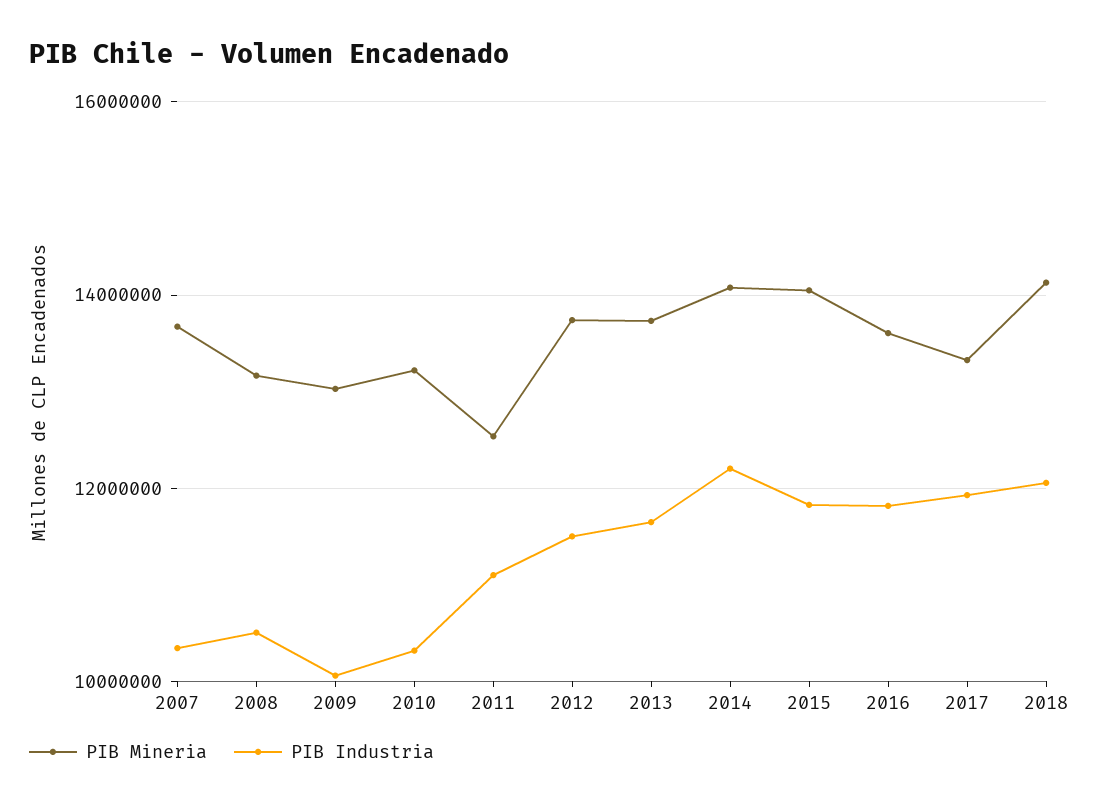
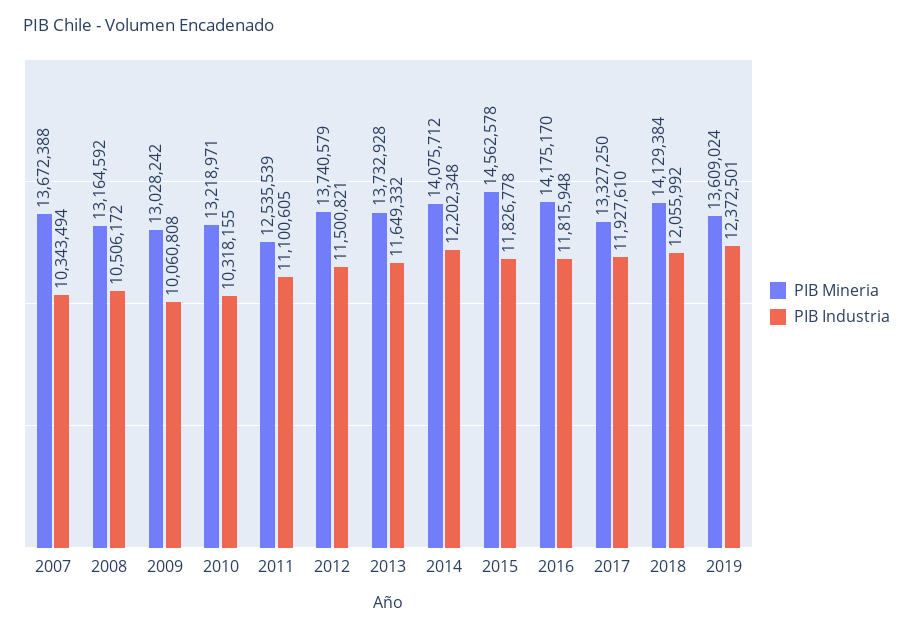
PIB Mineria, 2015: 14000000 -> 14562578
PIB Mineria, 2016: 13600000 -> 14175170
PIB Mineria, 2019: none -> 13609024
PIB Industria, 2019: none -> 12372501

